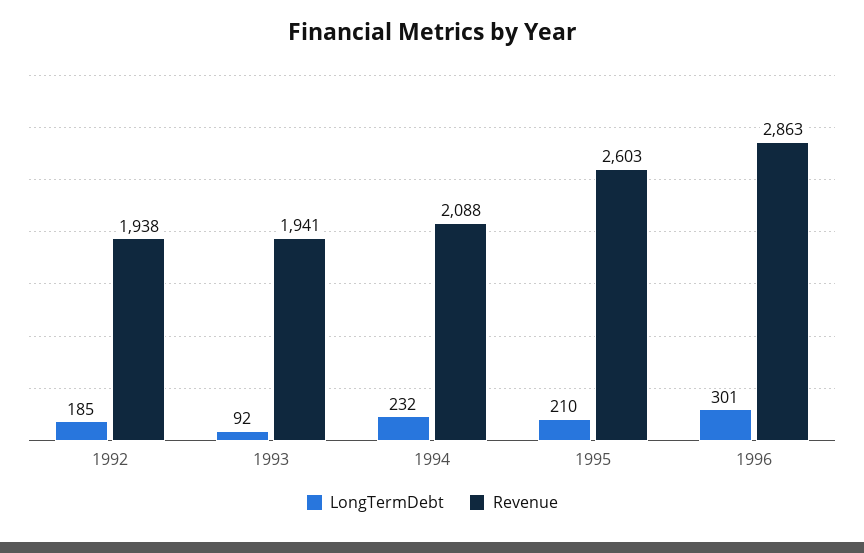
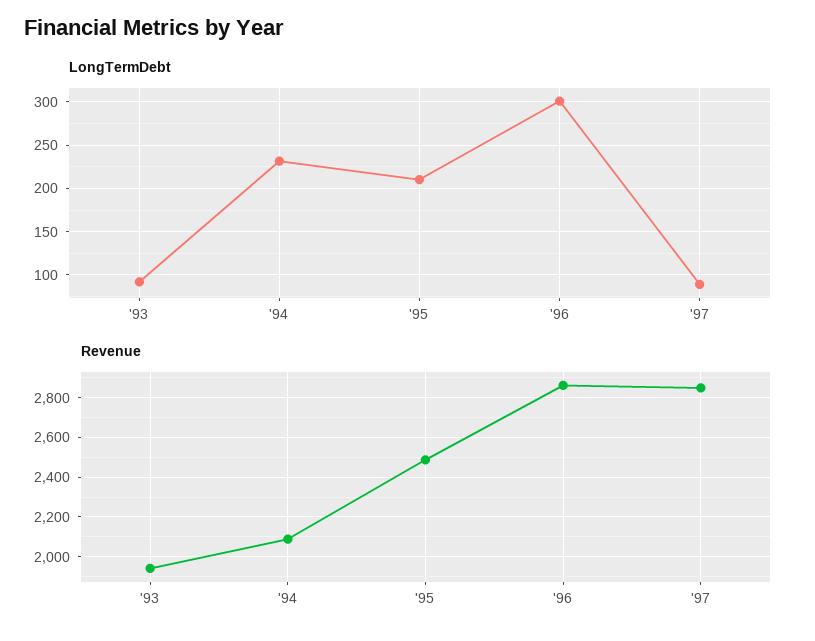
LongTermDebt, 1992: 185 -> none
Revenue, 1992: 1938 -> none
Revenue, 1995: 2603 -> 2500
LongTermDebt, '97: none -> 90
Revenue, '97: none -> 2850

